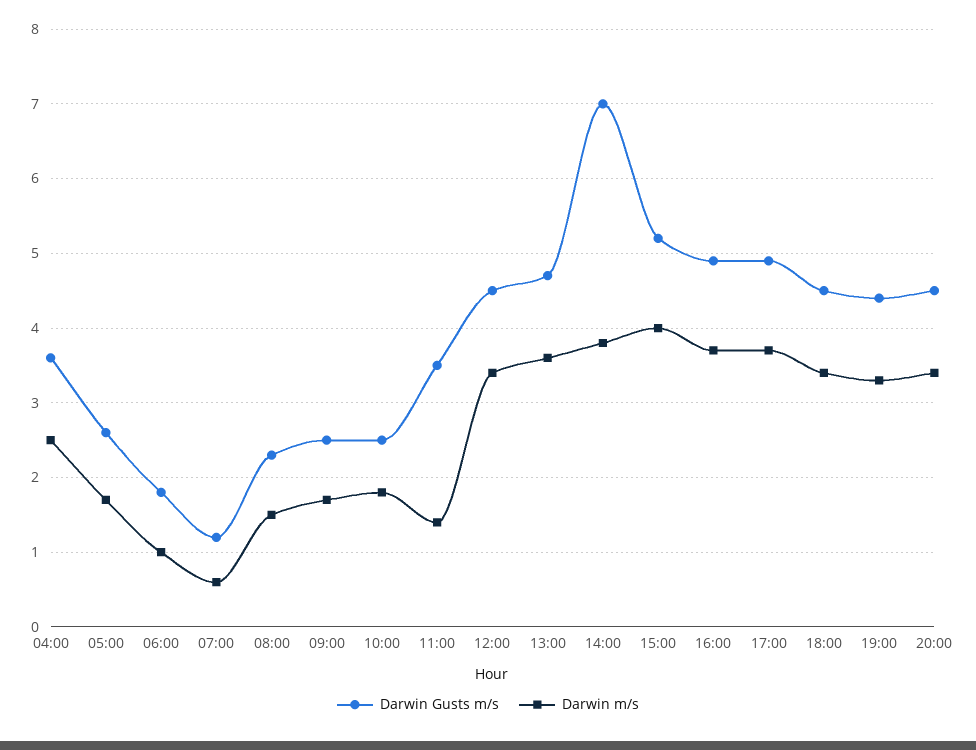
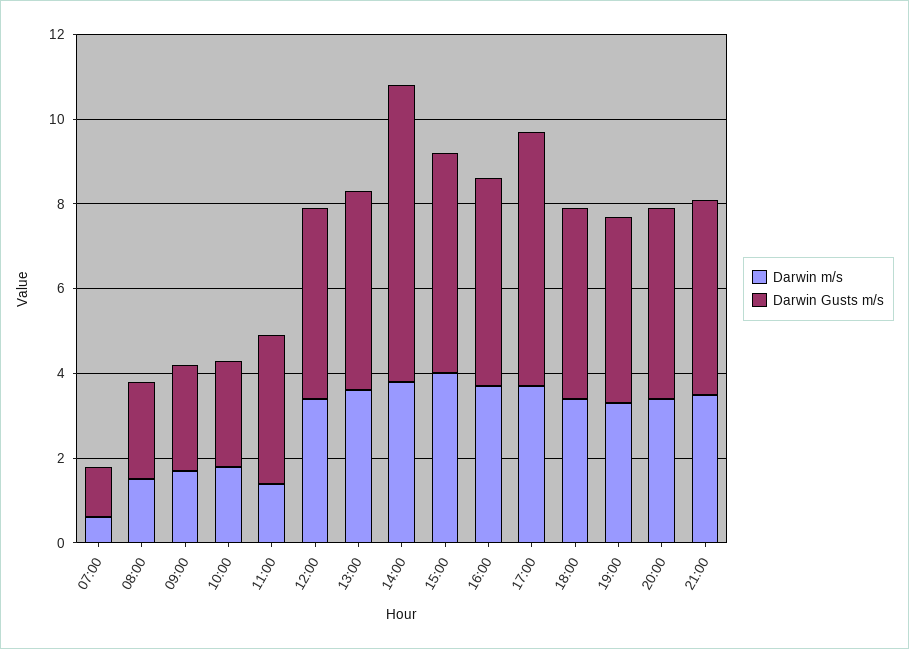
Darwin Gusts m/s, 04:00: 3.6 -> none
Darwin m/s, 04:00: 2.5 -> none
Darwin Gusts m/s, 05:00: 2.6 -> none
Darwin m/s, 05:00: 1.7 -> none
Darwin Gusts m/s, 06:00: 1.8 -> none
Darwin m/s, 06:00: 1 -> none
Darwin Gusts m/s, 17:00: 4.9 -> 6
Darwin m/s, 21:00: none -> 3.5
Darwin Gusts m/s, 21:00: none -> 4.5

